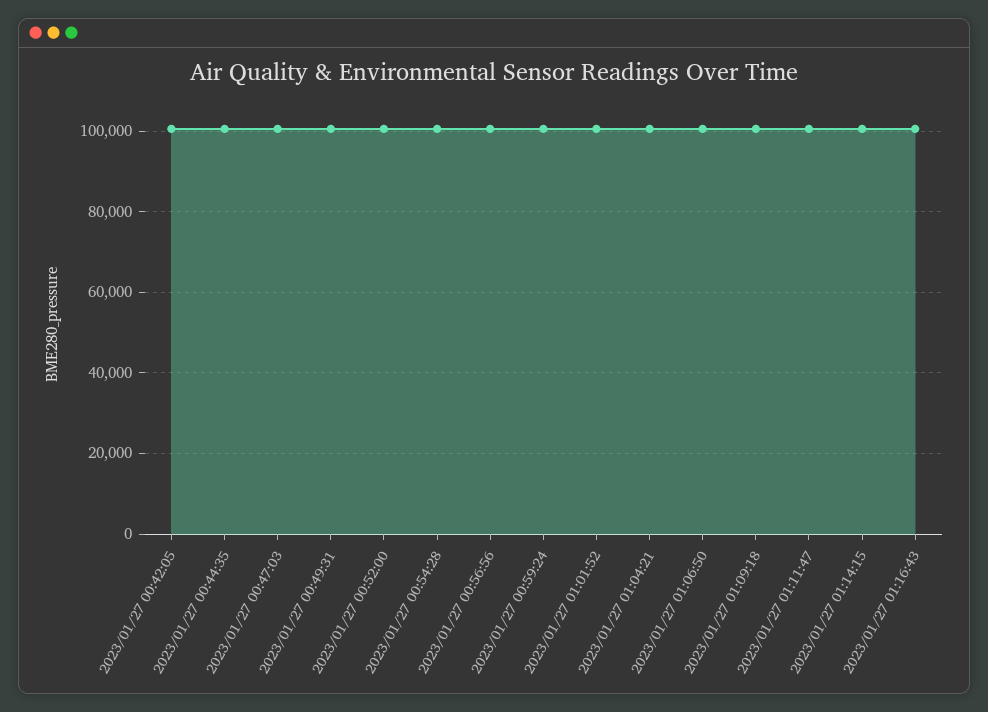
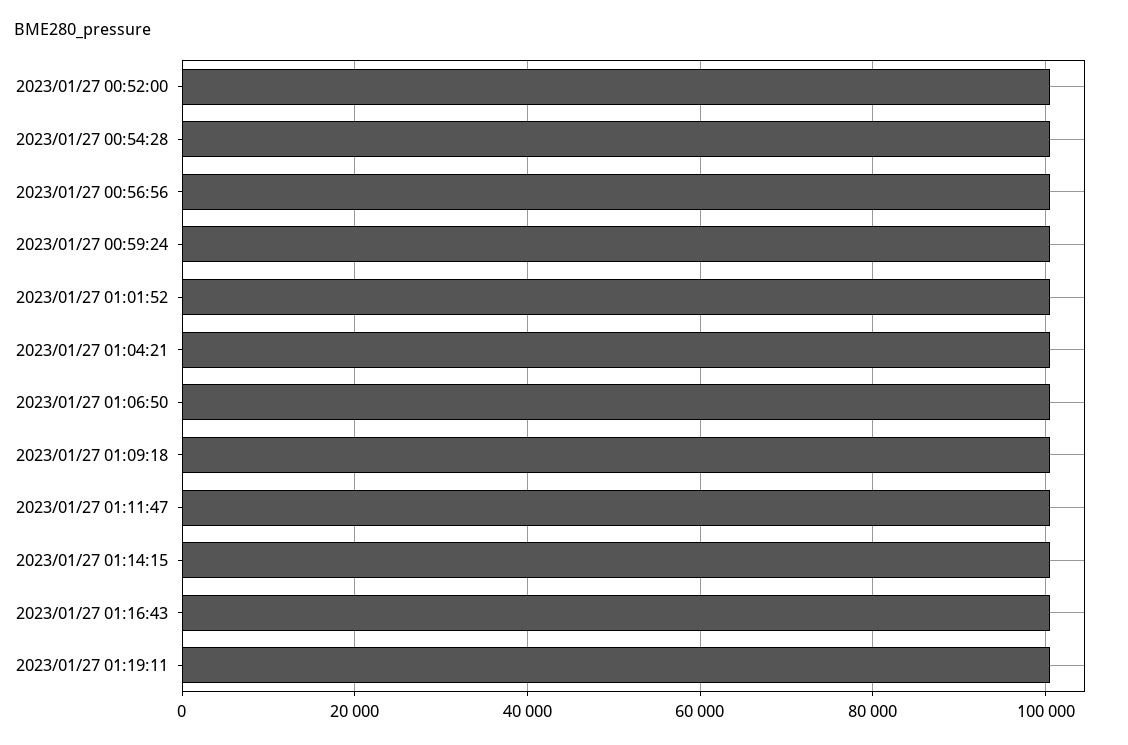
2023/01/27 00:42:05: 100000 -> none
2023/01/27 00:44:35: 100000 -> none
2023/01/27 00:47:03: 100000 -> none
2023/01/27 00:49:31: 100000 -> none
2023/01/27 01:19:11: none -> 100000

